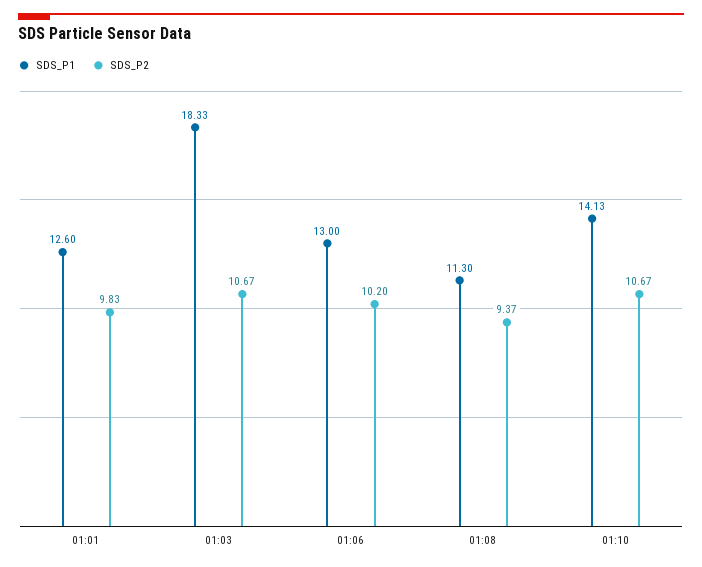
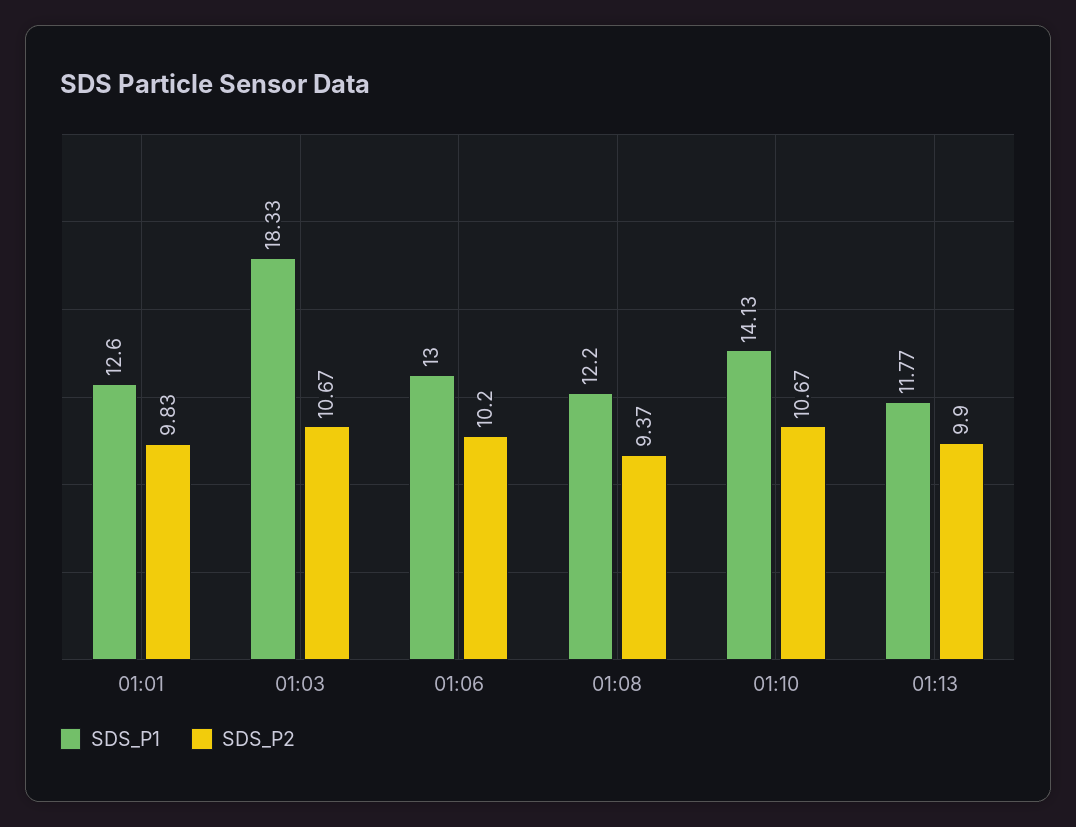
SDS_P1, 01:08: 11.3 -> 12.2
SDS_P1, 01:13: none -> 11.77
SDS_P2, 01:13: none -> 9.9

